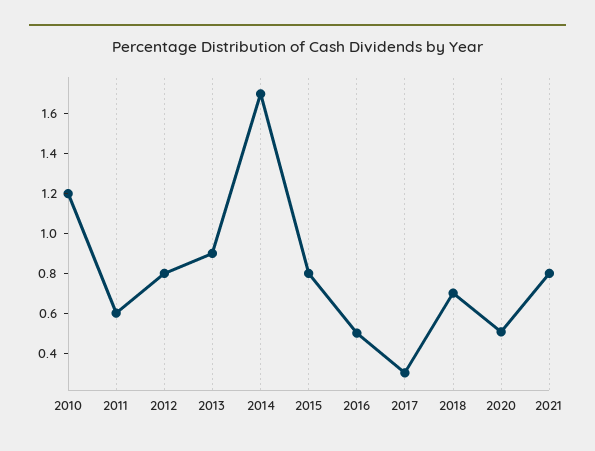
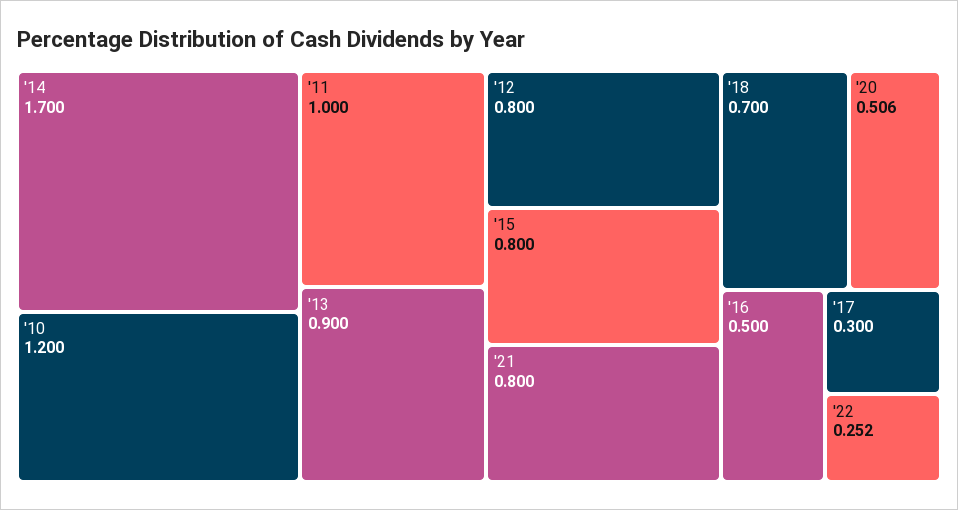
2011: 0.6 -> 1
'22: none -> 0.252

